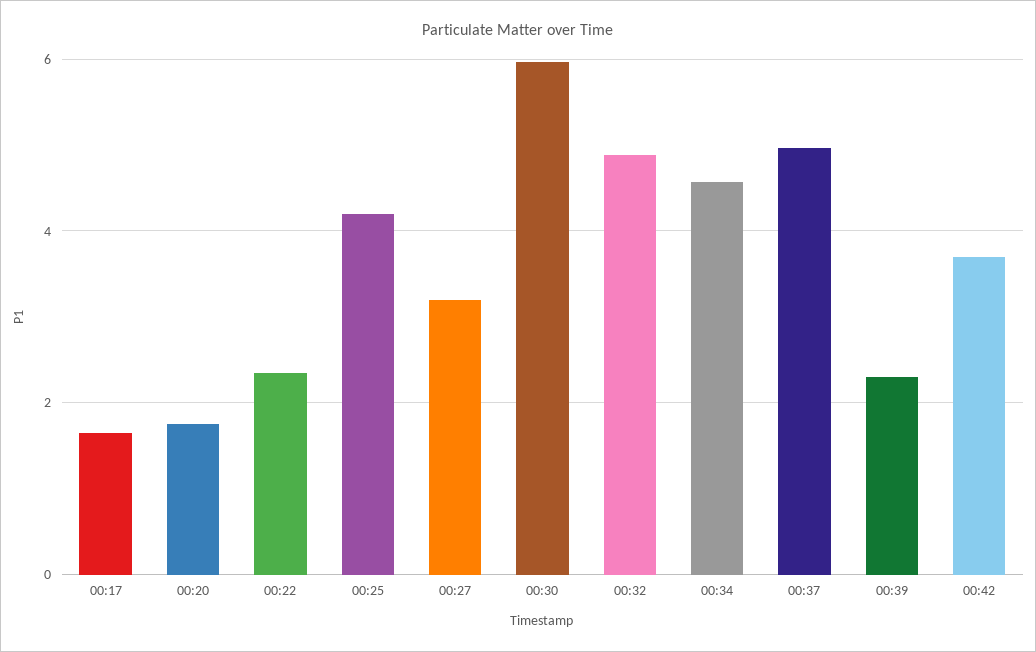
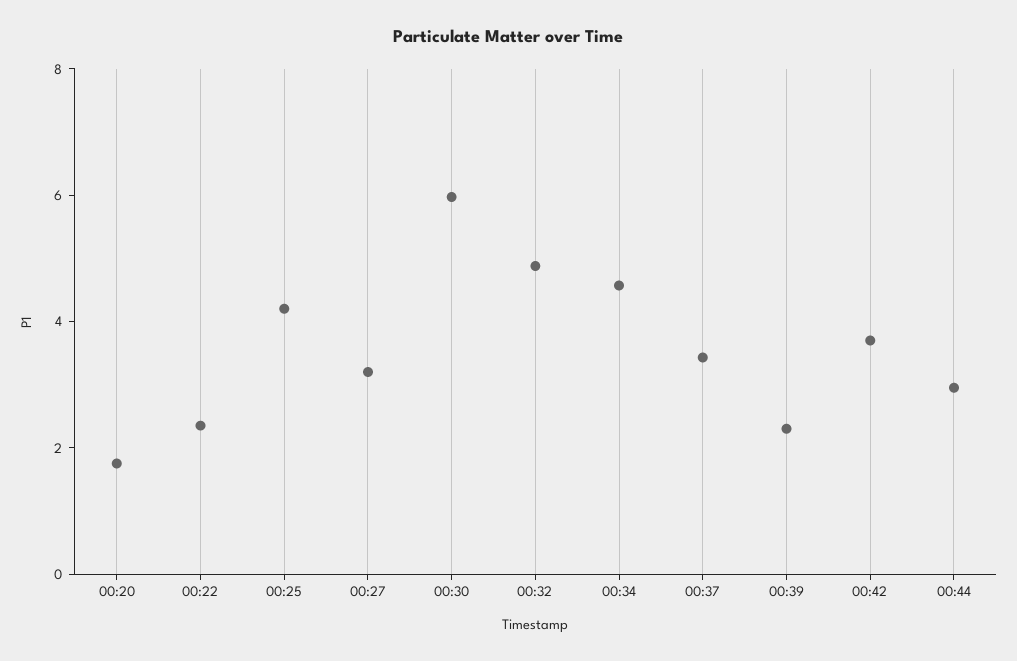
00:17: 1.6 -> none
00:37: 5 -> 3.5
00:44: none -> 3

